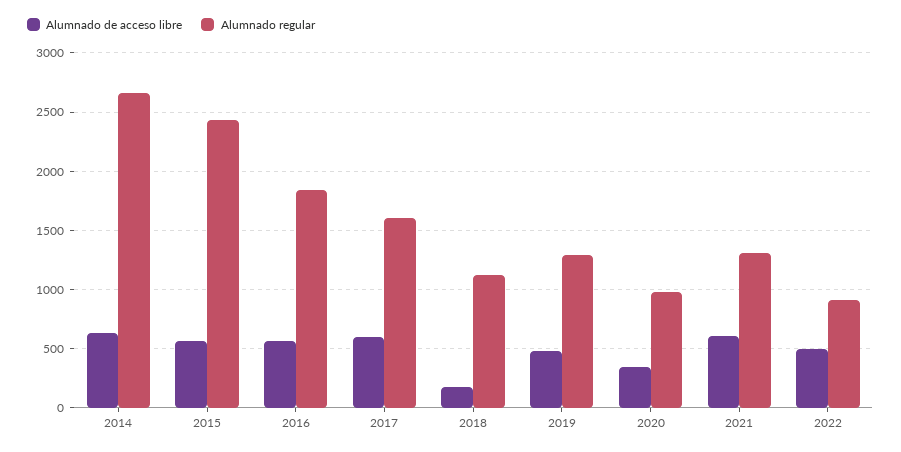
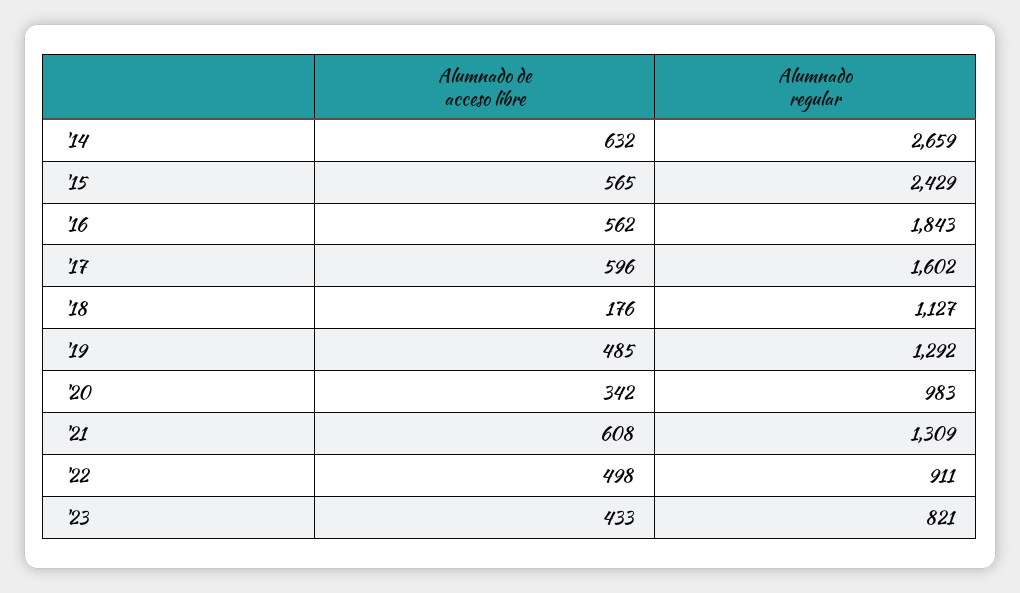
Alumnado de acceso libre, '23: none -> 433
Alumnado regular, '23: none -> 821

